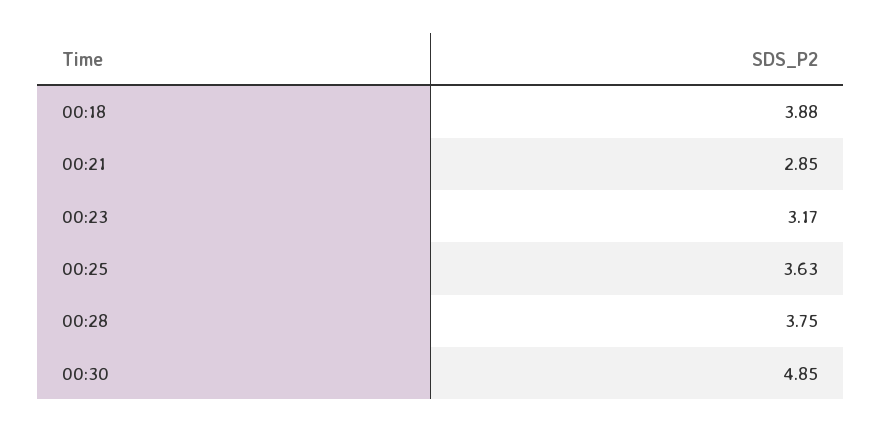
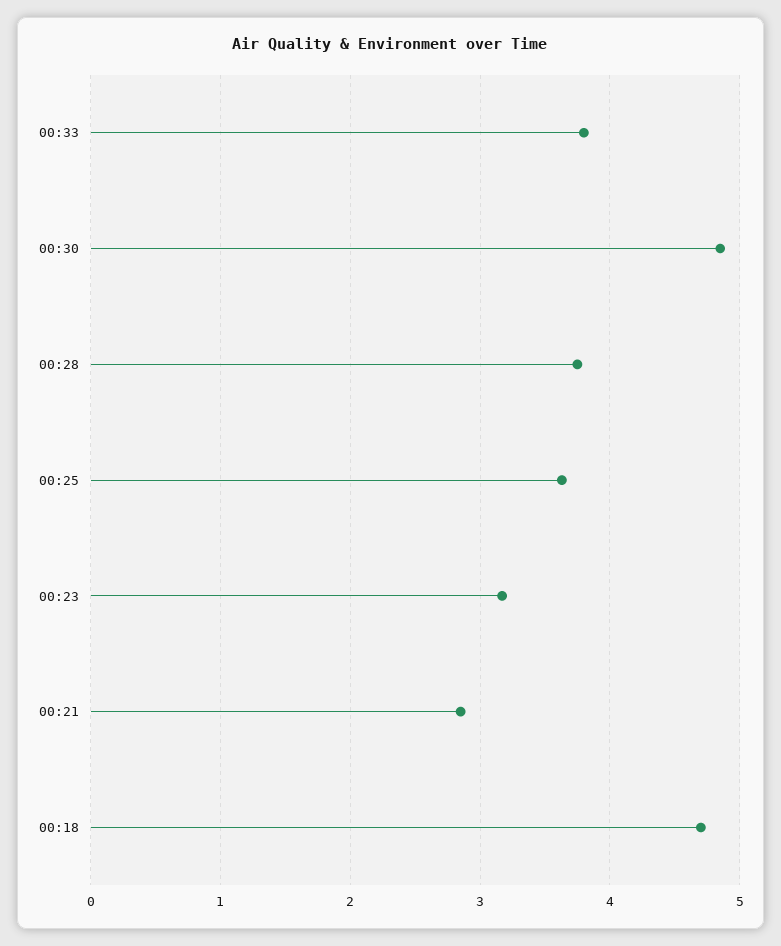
00:18: 3.88 -> 4.7
00:33: none -> 3.8

